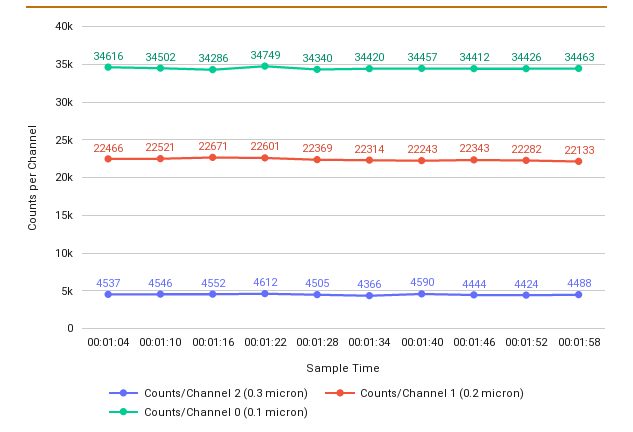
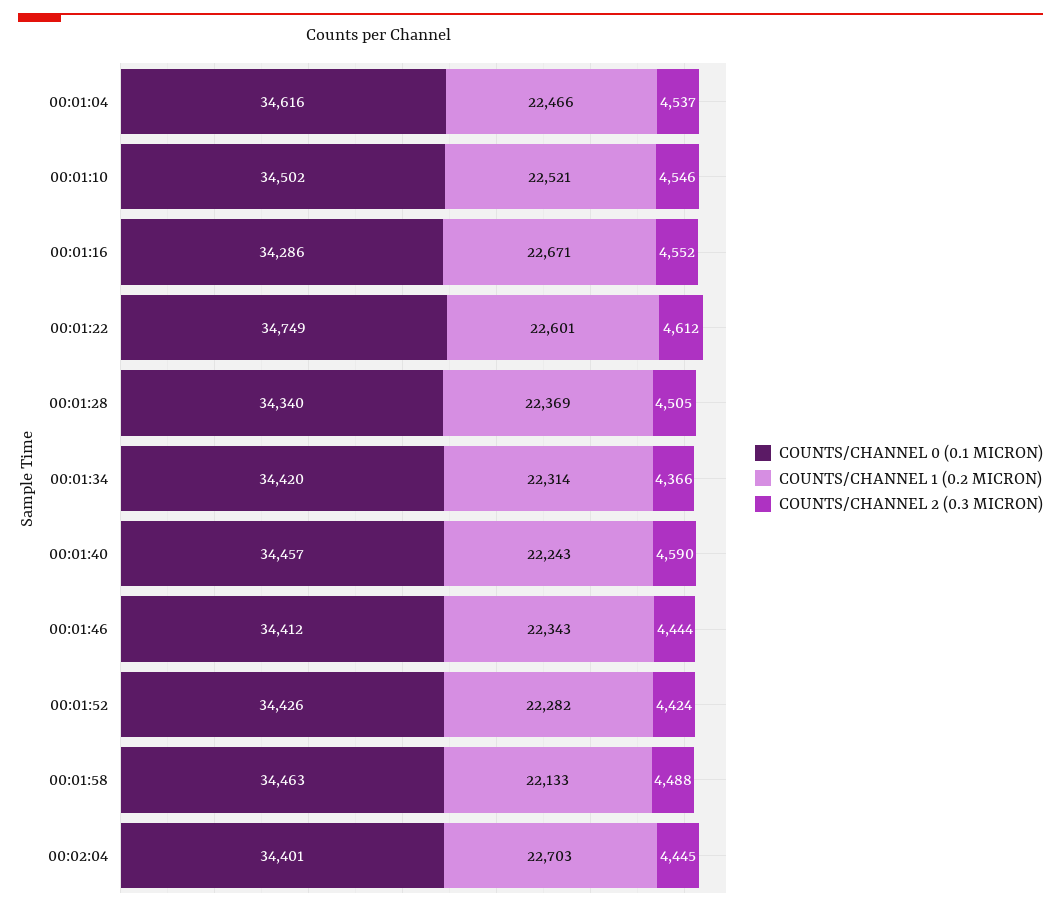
Counts/Channel 0 (0.1 micron), 00:02:04: none -> 34401
Counts/Channel 1 (0.2 micron), 00:02:04: none -> 22703
Counts/Channel 2 (0.3 micron), 00:02:04: none -> 4445

